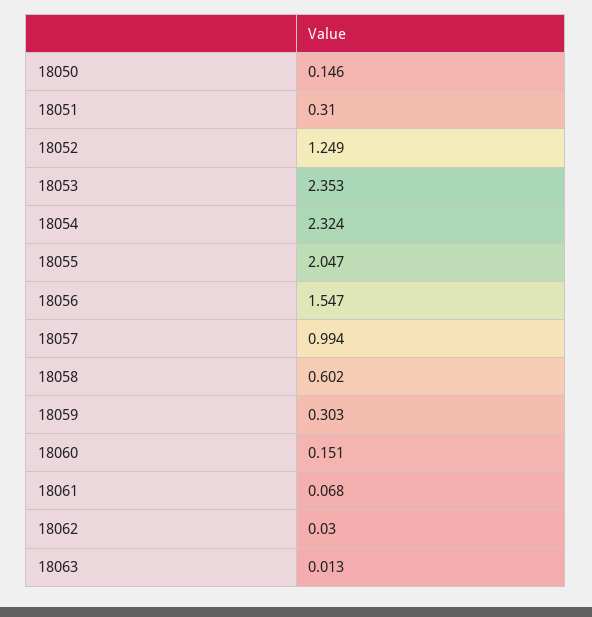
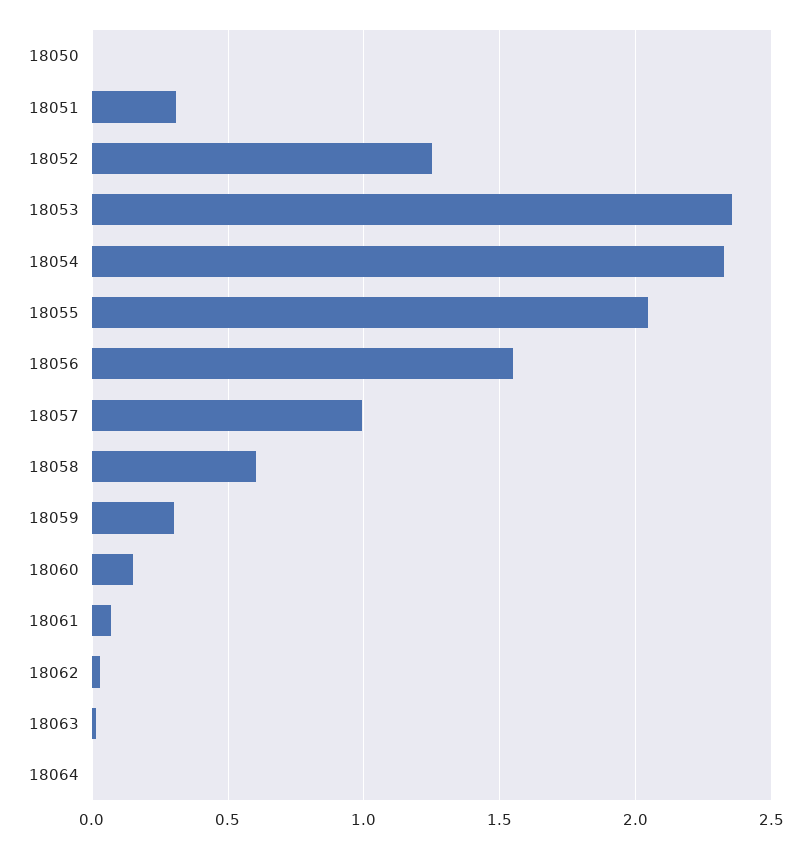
18050: 0.146 -> 0
18064: none -> 0

